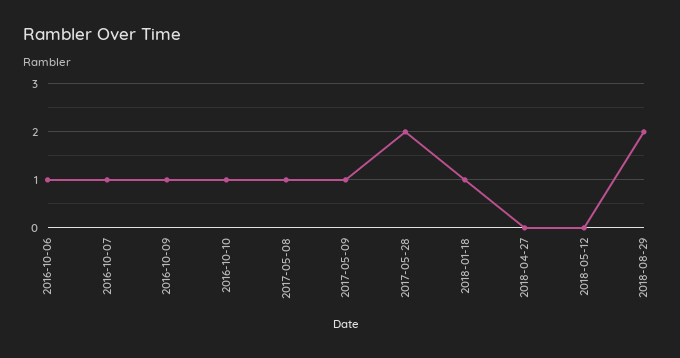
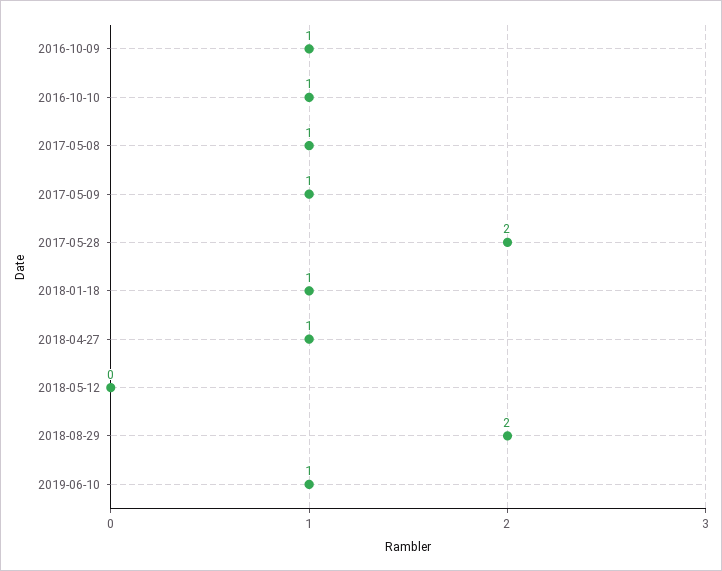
2016-10-06: 1 -> none
2016-10-07: 1 -> none
2018-04-27: 0 -> 1
2019-06-10: none -> 1

